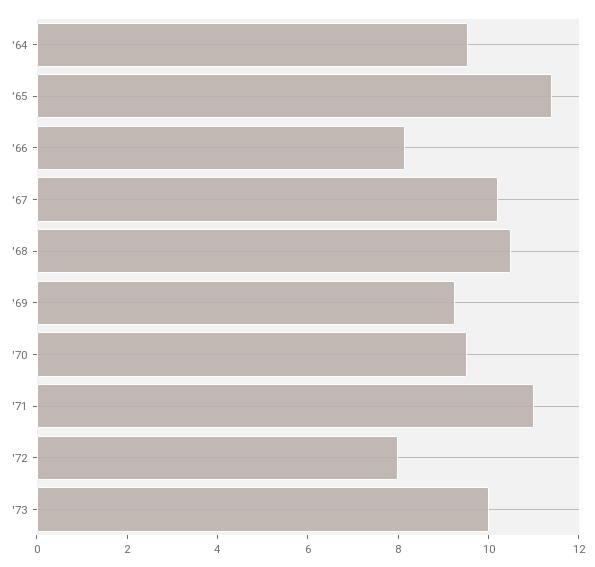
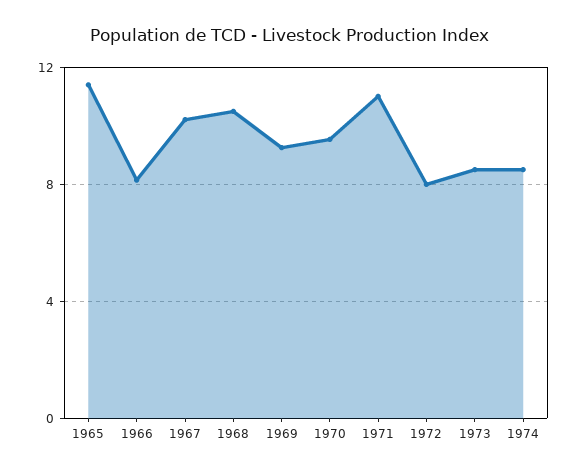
'64: 9.5 -> none
'73: 10 -> 8.5
1974: none -> 8.5

